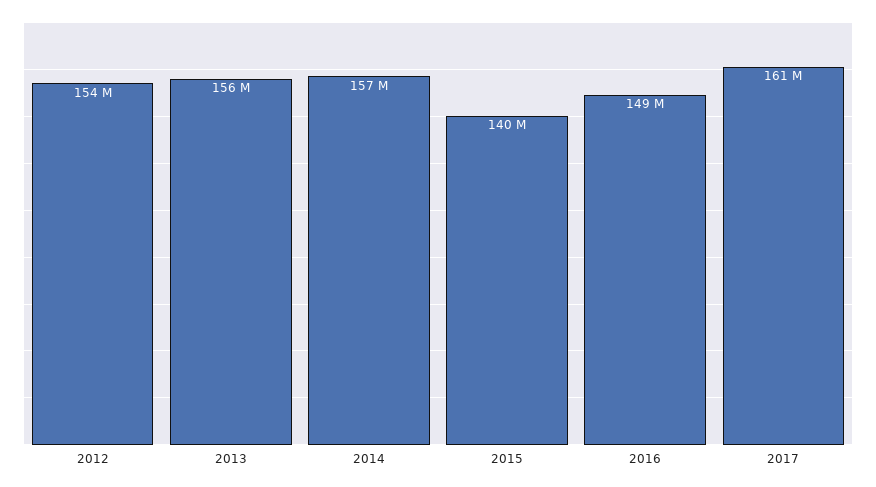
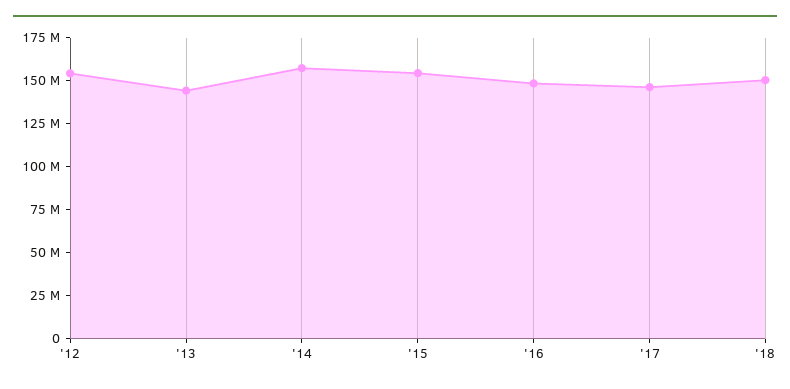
2013: 156000000 -> 145000000
2015: 140000000 -> 155000000
2017: 161000000 -> 145000000
'18: none -> 150000000

